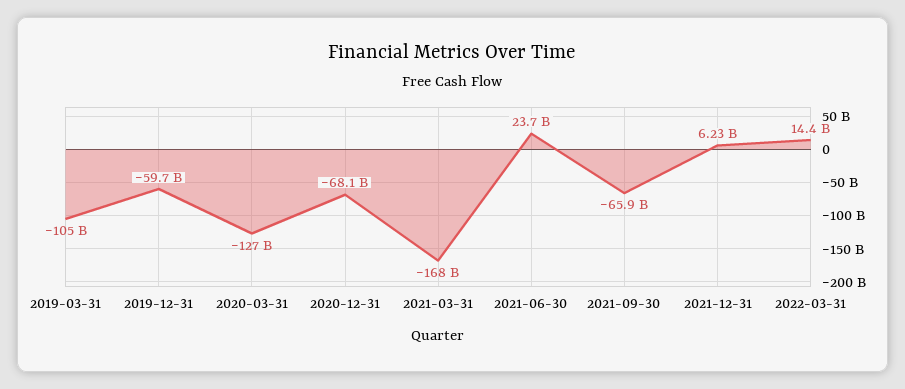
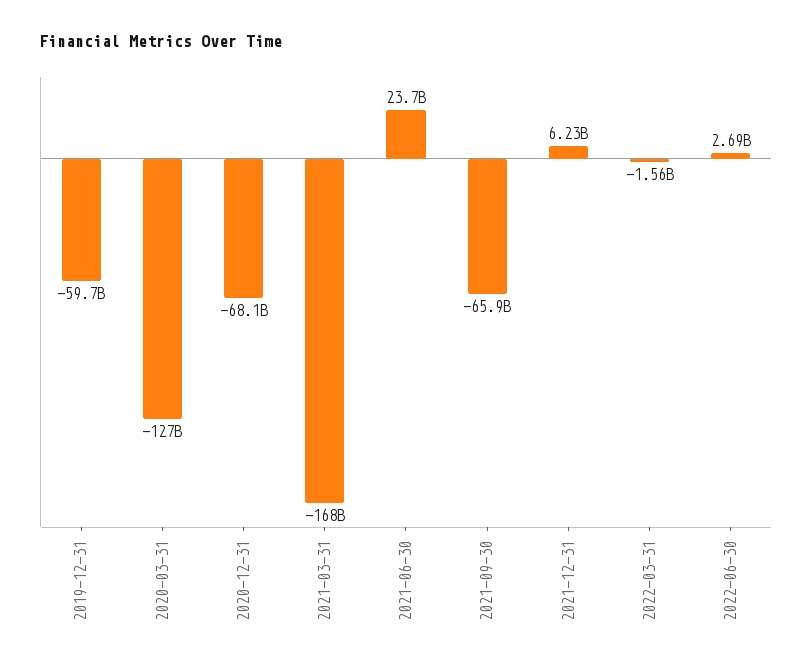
2019-03-31: -105000000000 -> none
2022-03-31: 14400000000 -> -1560000000
2022-06-30: none -> 2690000000

